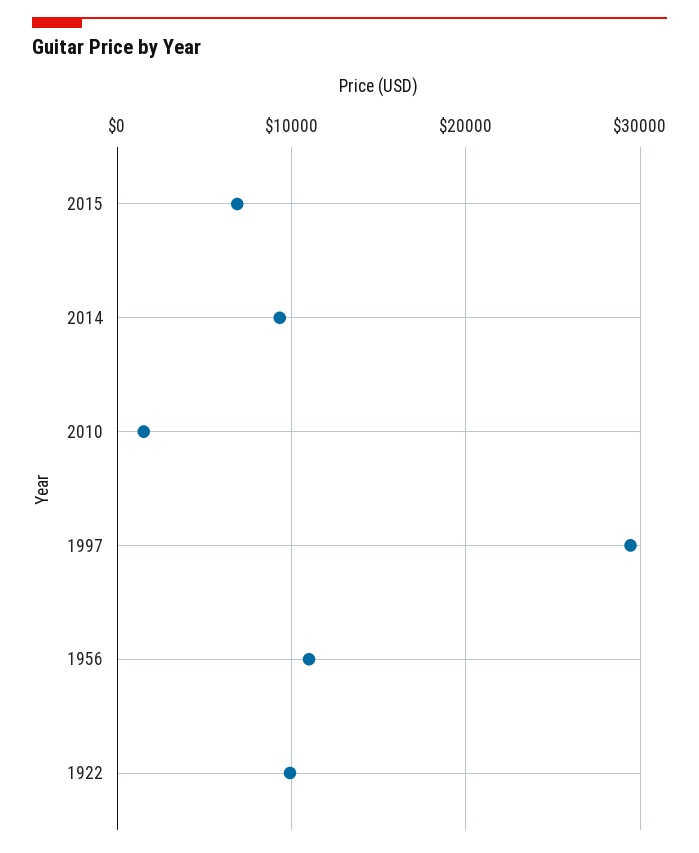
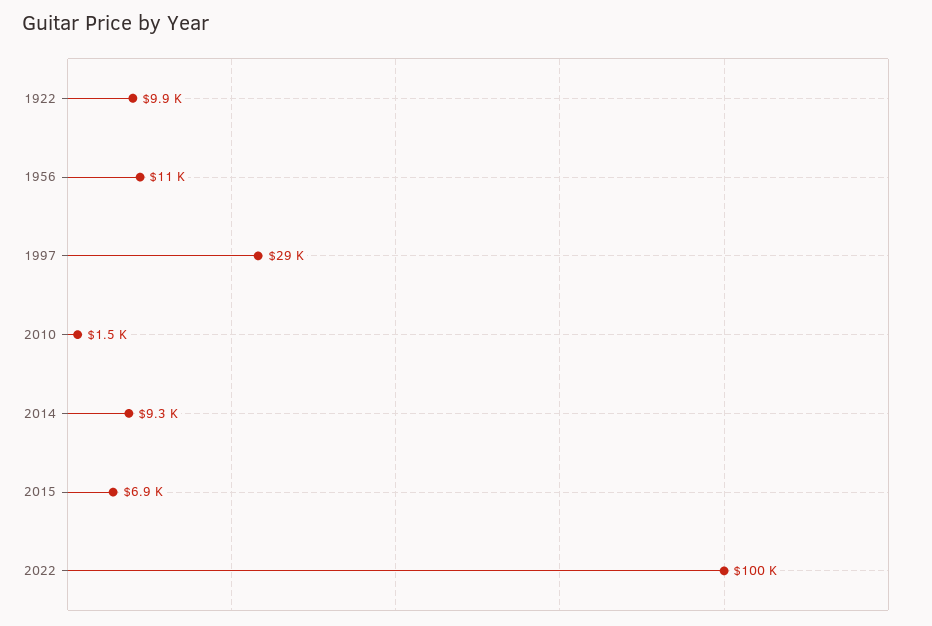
2022: none -> 100000

